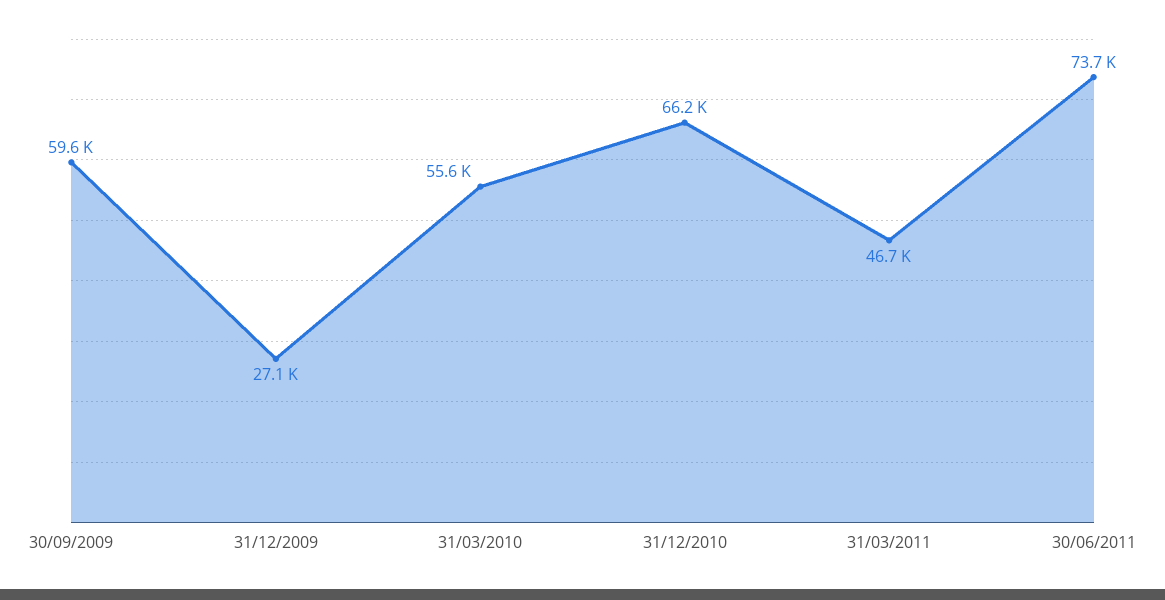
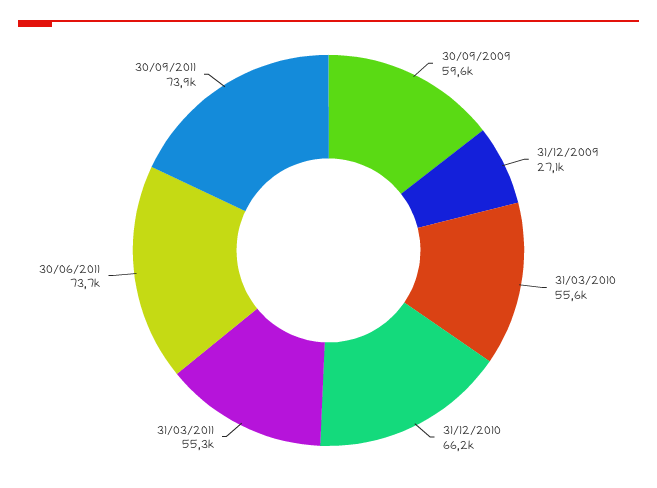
31/03/2011: 46700 -> 55300
30/09/2011: none -> 73900

